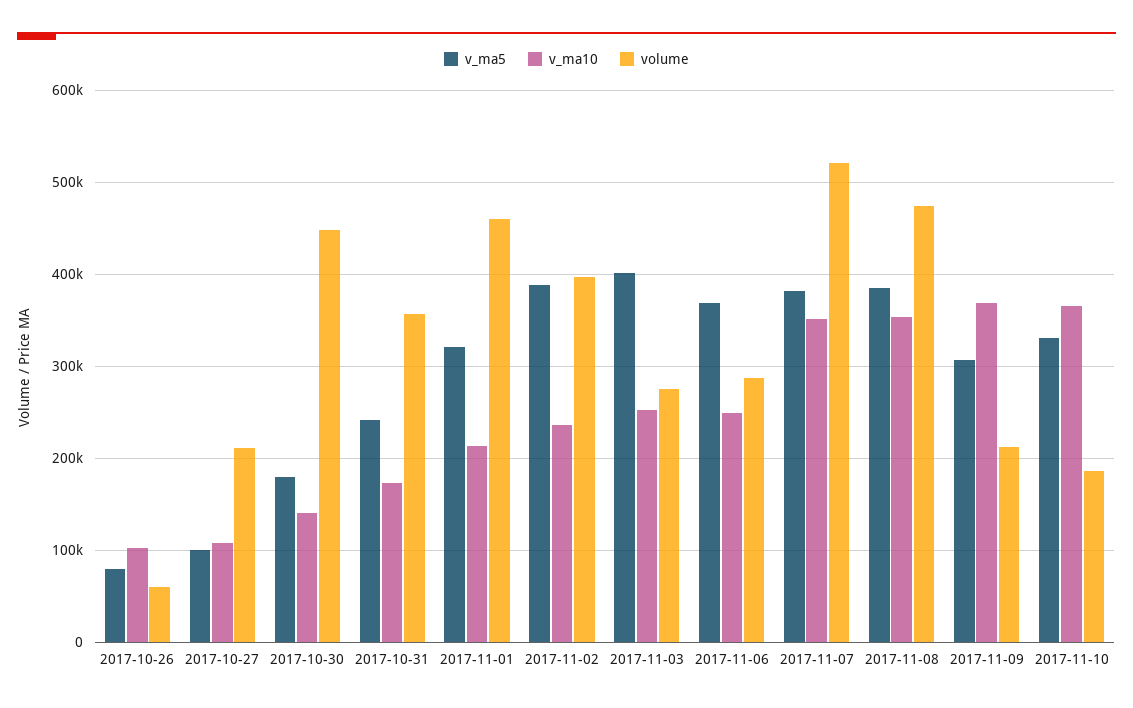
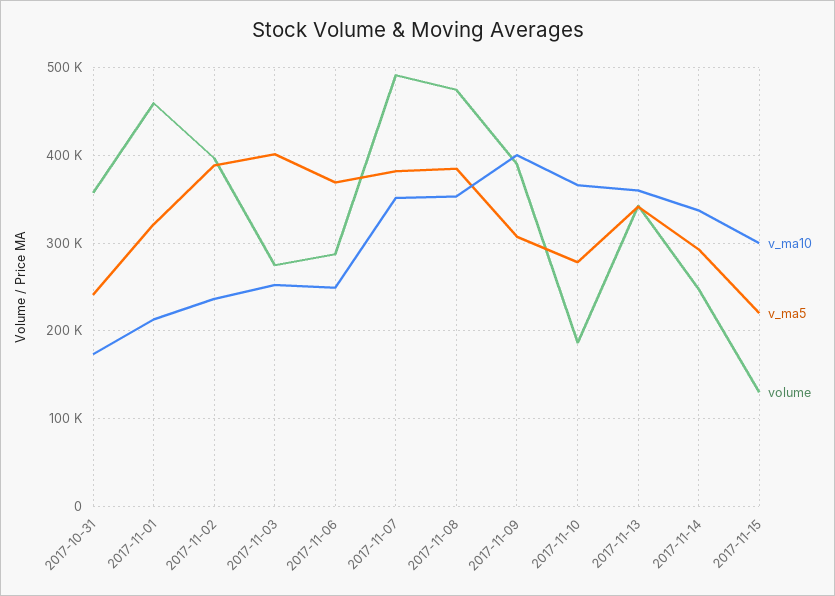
v_ma5, 2017-10-26: 80000 -> none
v_ma10, 2017-10-26: 100000 -> none
volume, 2017-10-26: 60000 -> none
v_ma5, 2017-10-27: 100000 -> none
v_ma10, 2017-10-27: 110000 -> none
volume, 2017-10-27: 210000 -> none
v_ma5, 2017-10-30: 180000 -> none
v_ma10, 2017-10-30: 140000 -> none
volume, 2017-10-30: 450000 -> none
volume, 2017-11-07: 520000 -> 490000
v_ma10, 2017-11-09: 370000 -> 400000
volume, 2017-11-09: 210000 -> 390000
v_ma5, 2017-11-10: 330000 -> 280000
v_ma10, 2017-11-13: none -> 360000
v_ma5, 2017-11-13: none -> 340000
volume, 2017-11-13: none -> 340000
v_ma10, 2017-11-14: none -> 340000
v_ma5, 2017-11-14: none -> 290000
volume, 2017-11-14: none -> 250000
v_ma10, 2017-11-15: none -> 300000
v_ma5, 2017-11-15: none -> 220000
volume, 2017-11-15: none -> 130000

